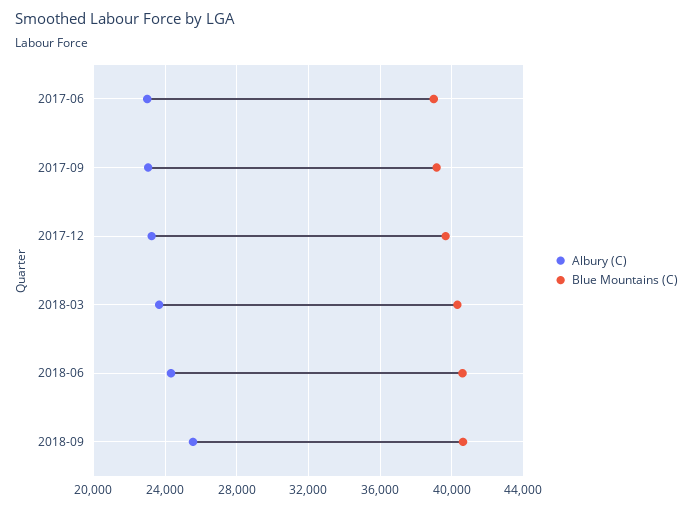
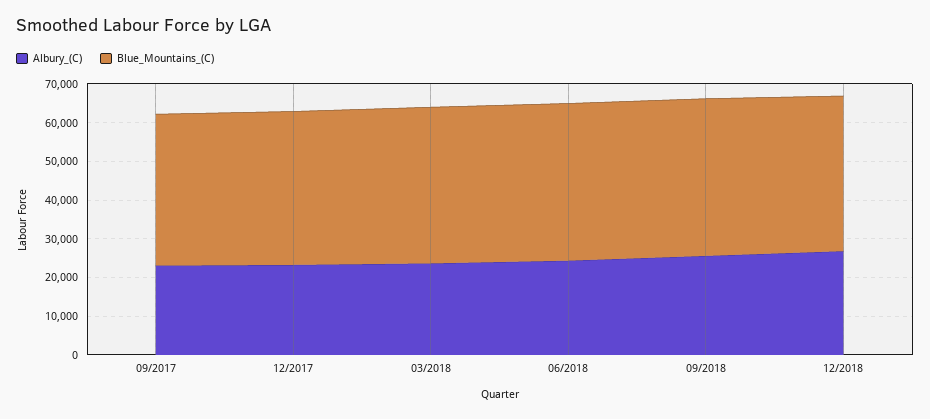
Albury (C), 2017-06: 23000 -> none
Blue Mountains (C), 2017-06: 39000 -> none
Albury (C), 12/2018: none -> 27500
Blue Mountains (C), 12/2018: none -> 40000

